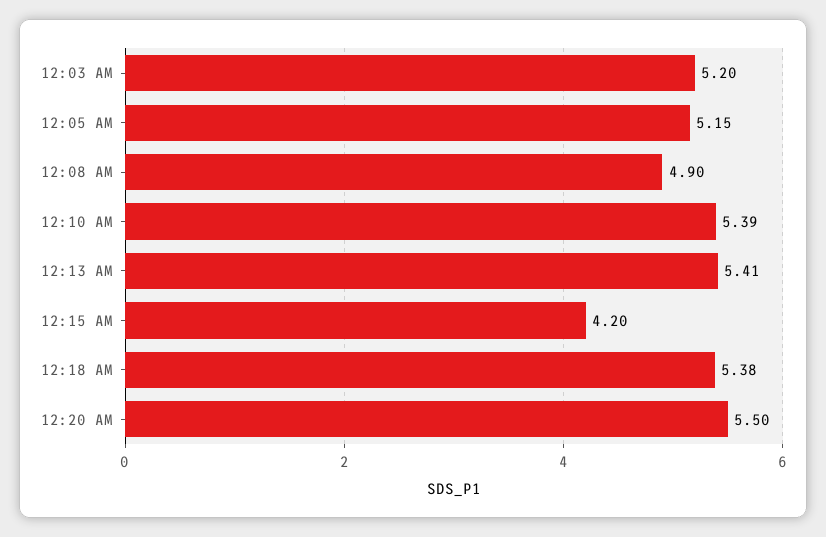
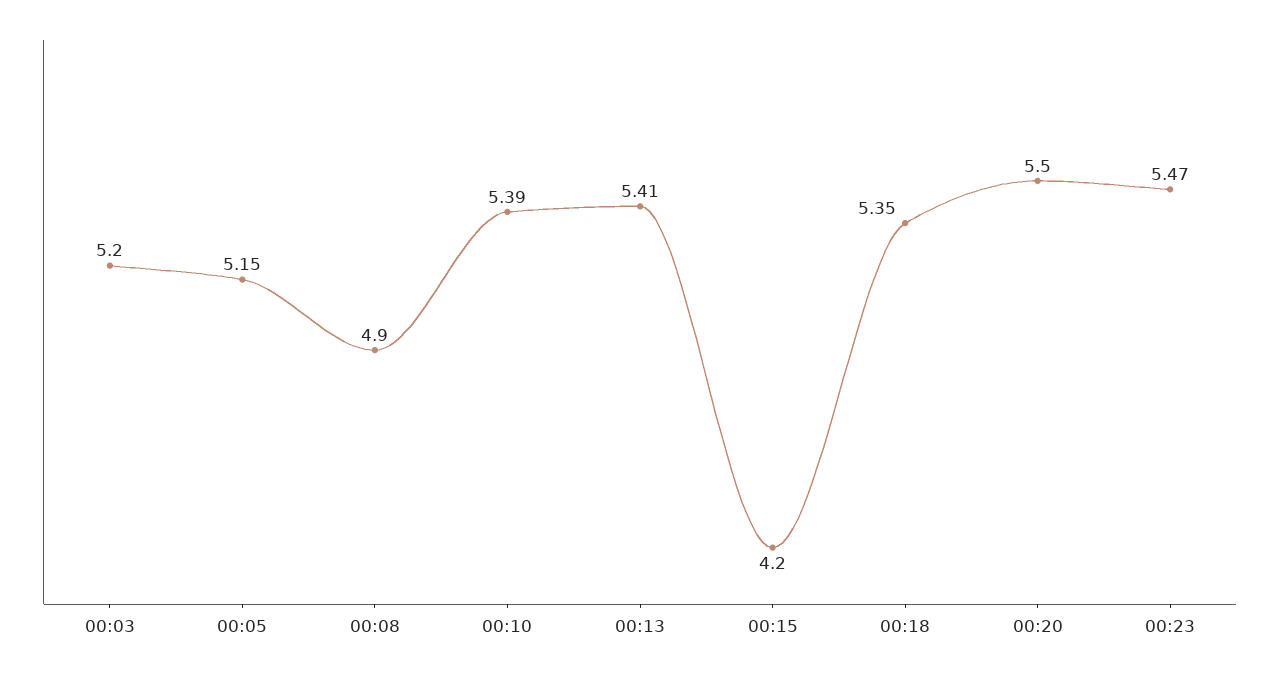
12:18 AM: 5.38 -> 5.35
00:23: none -> 5.47

